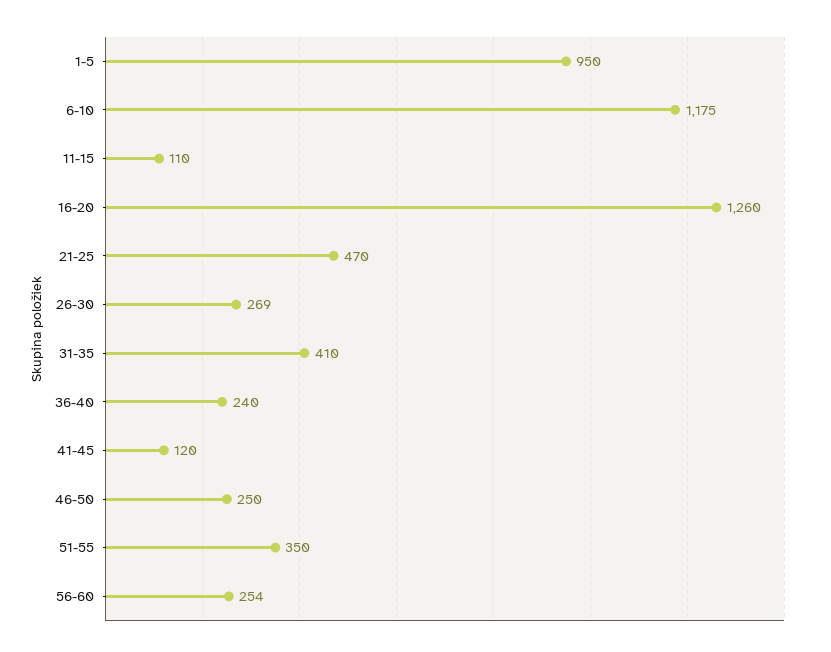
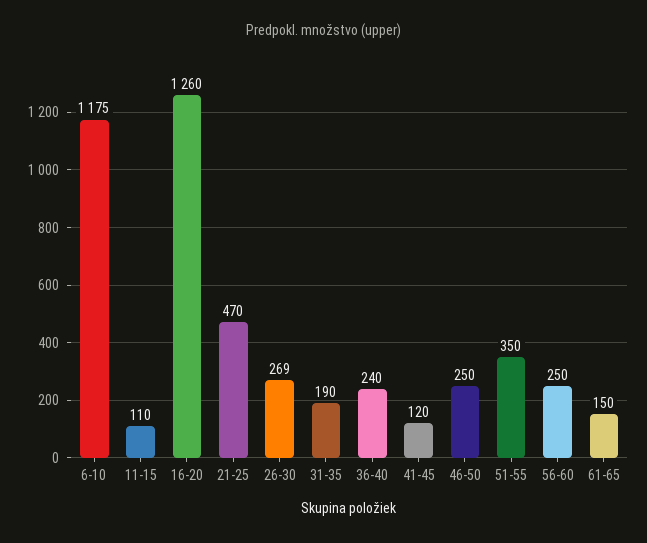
1-5: 950 -> none
31-35: 410 -> 190
56-60: 254 -> 250
61-65: none -> 150

